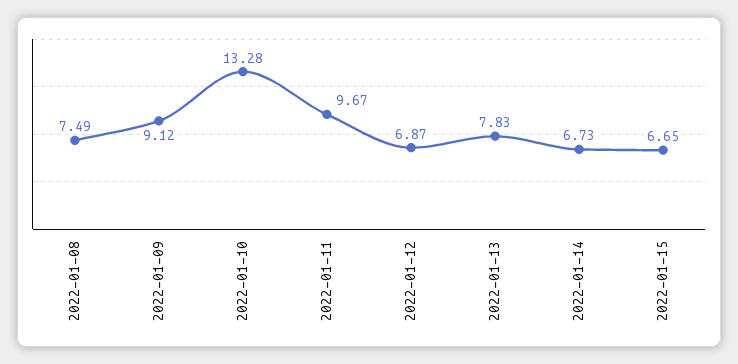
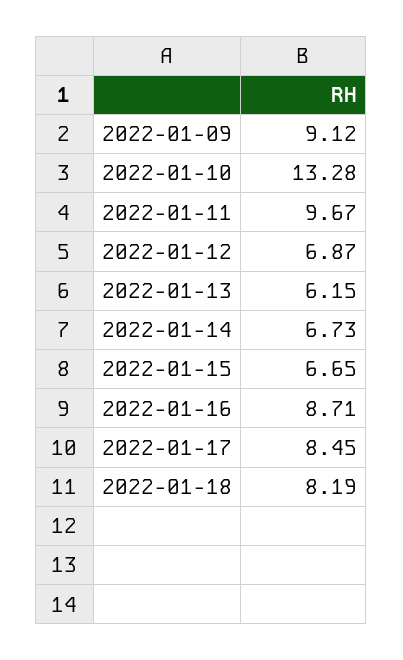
2022-01-08: 7.49 -> none
2022-01-13: 7.83 -> 6.15
2022-01-16: none -> 8.71
2022-01-17: none -> 8.45
2022-01-18: none -> 8.19

